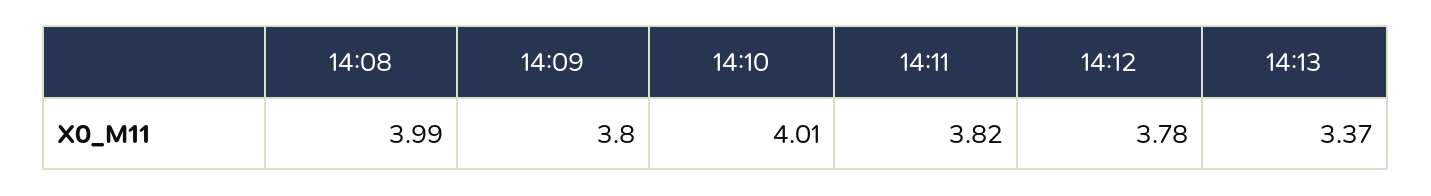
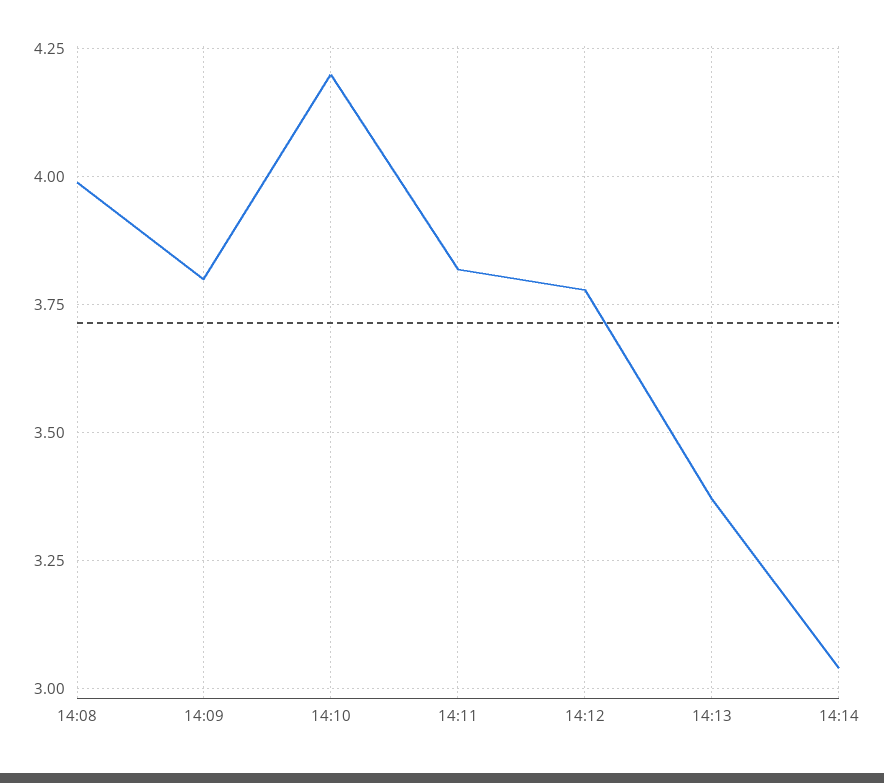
14:10: 4.01 -> 4.2
14:14: none -> 3.05

